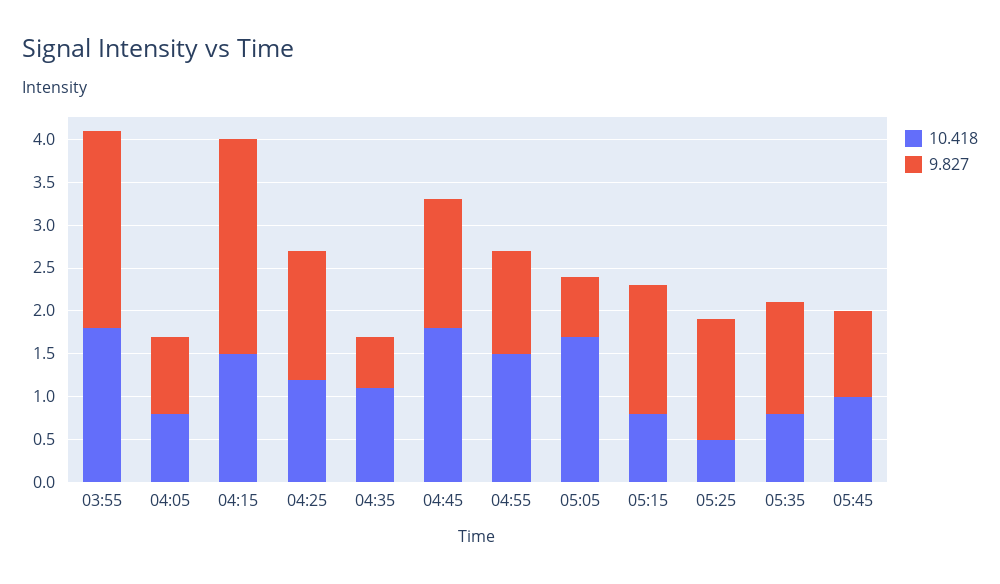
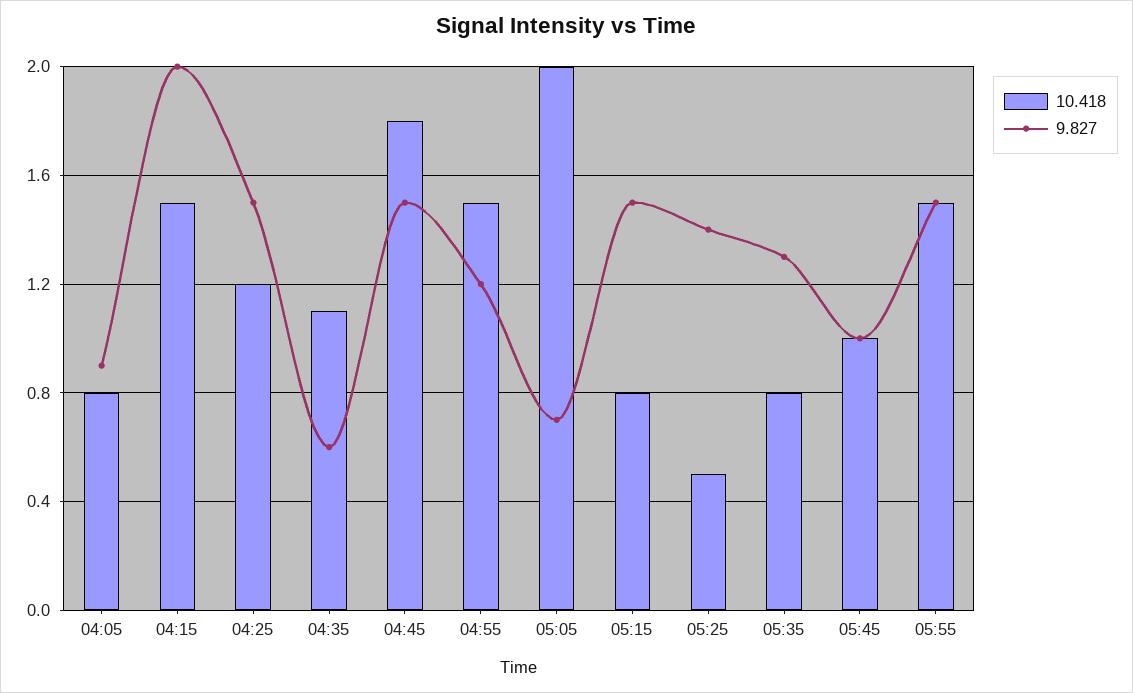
10.418, 03:55: 1.8 -> none
9.827, 03:55: 2.3 -> none
9.827, 04:15: 2.5 -> 2
10.418, 05:05: 1.7 -> 2
10.418, 05:55: none -> 1.5
9.827, 05:55: none -> 1.5

